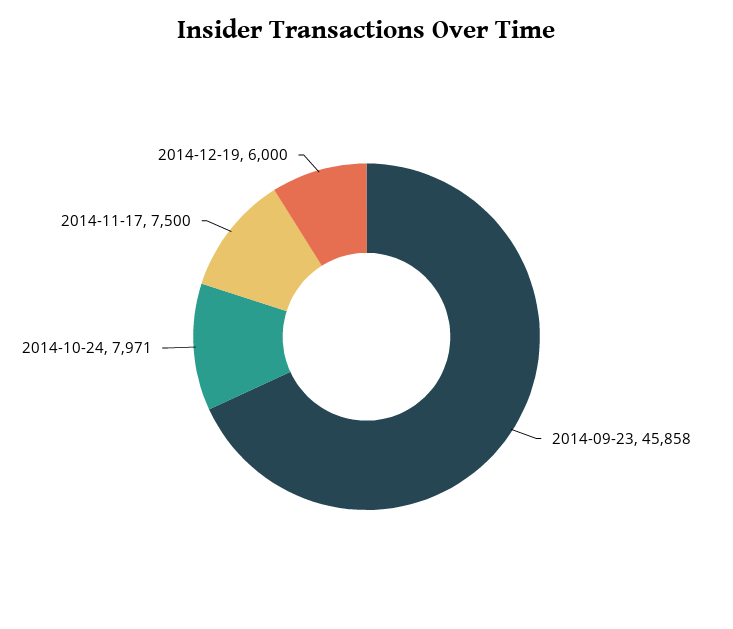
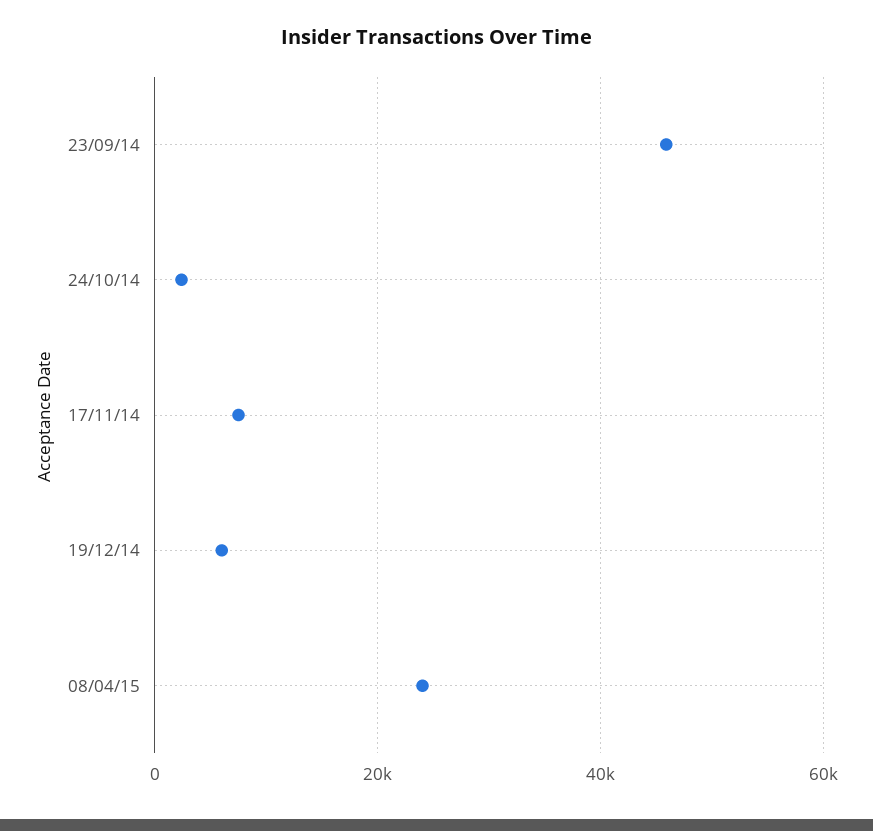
2014-10-24: 7971 -> 2000
08/04/15: none -> 24000

